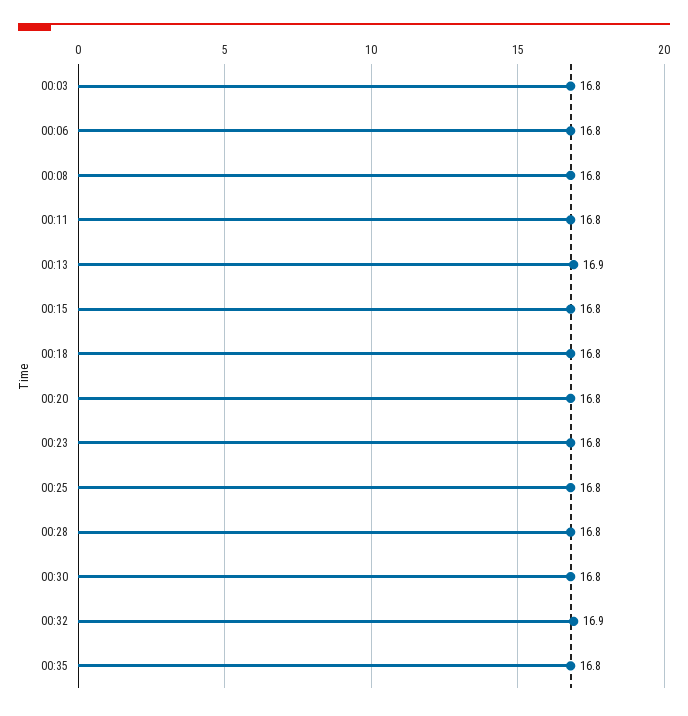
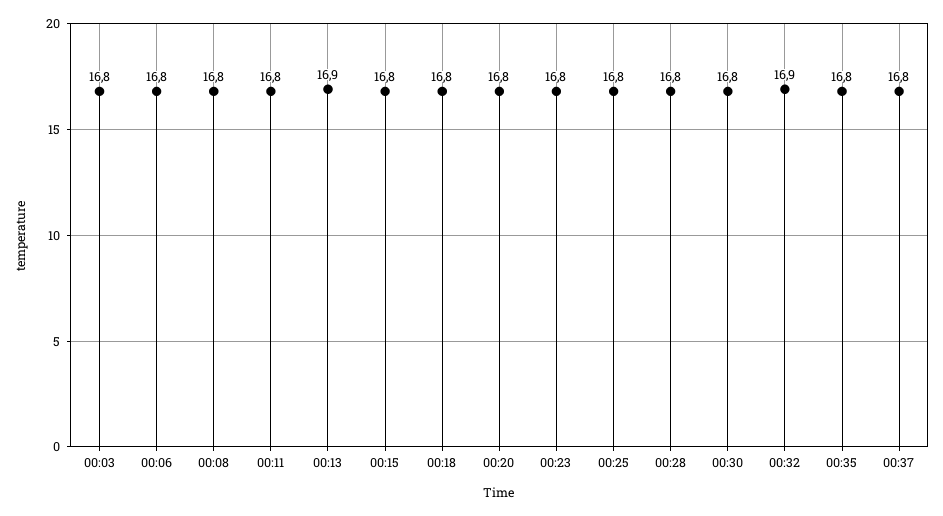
00:37: none -> 16.8

